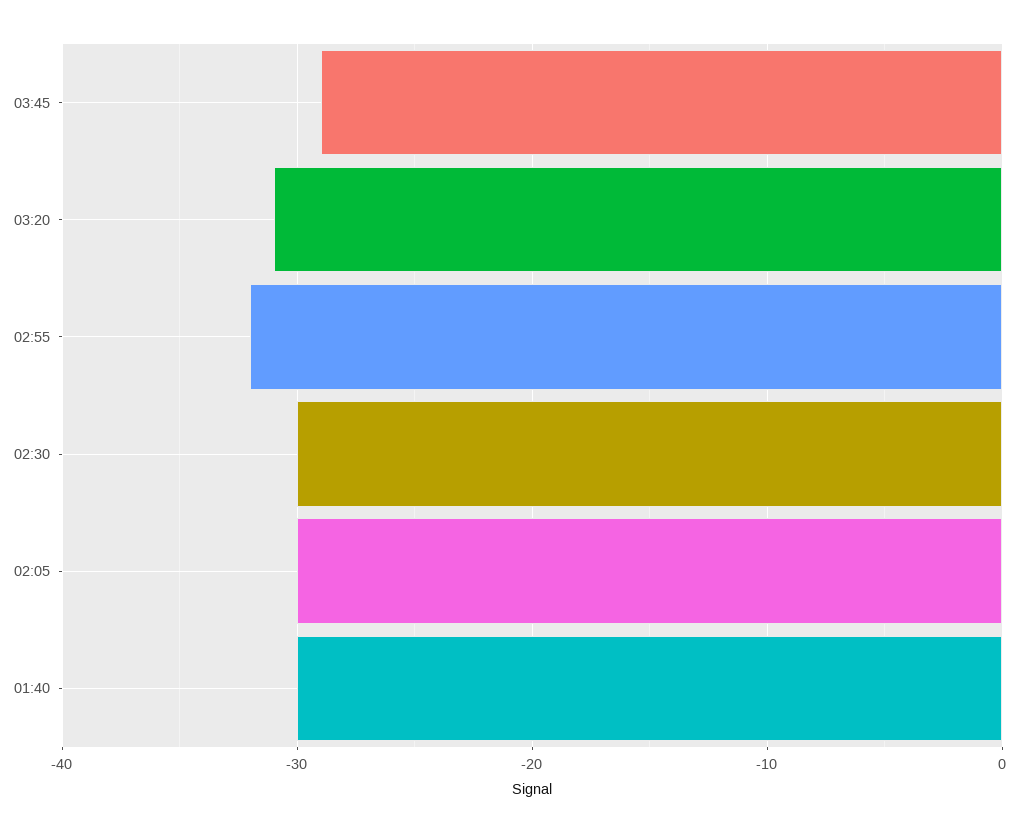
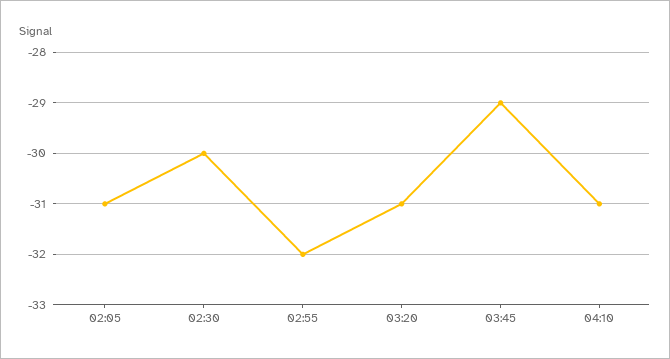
02:05: -30 -> -31
01:40: -30 -> none
04:10: none -> -31

